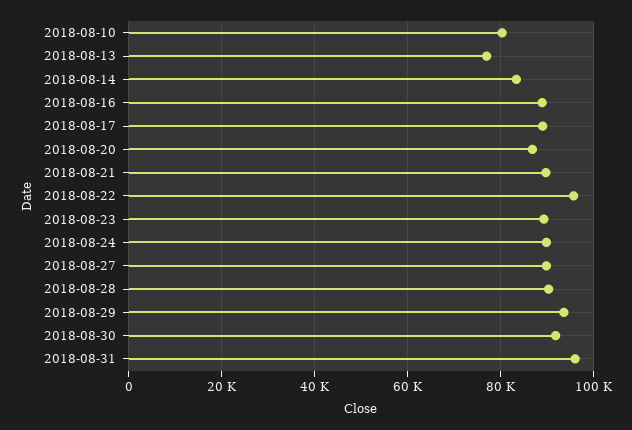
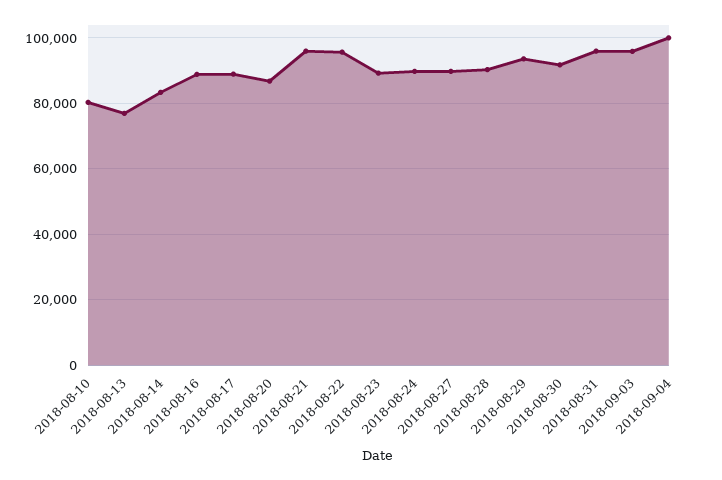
2018-08-21: 90000 -> 96000
2018-09-03: none -> 96000
2018-09-04: none -> 100000

